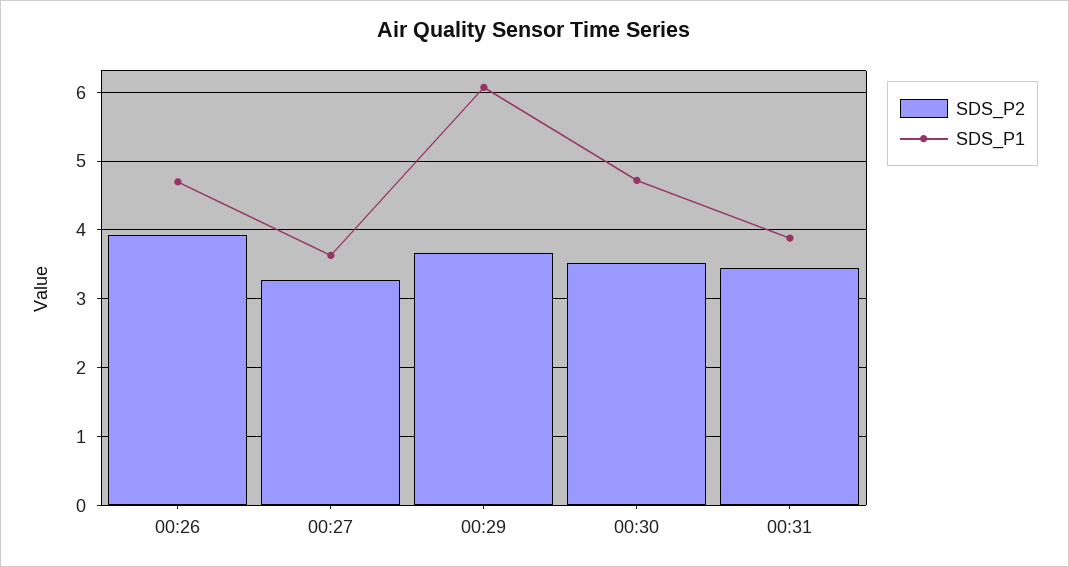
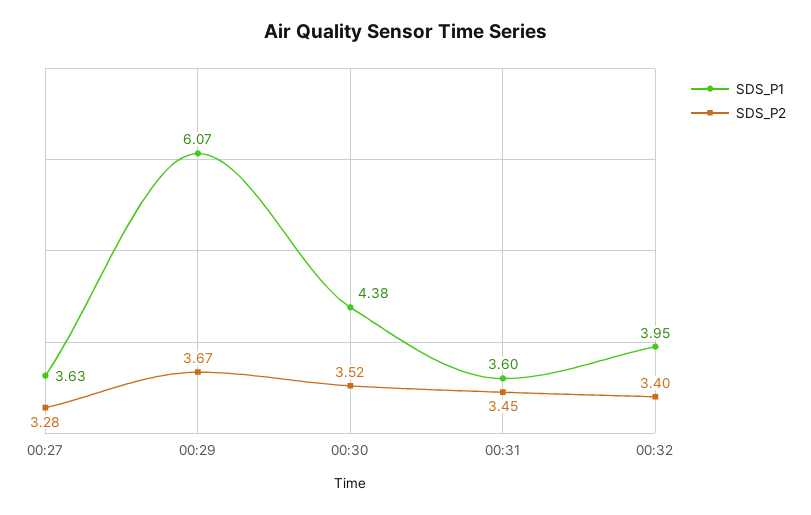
SDS_P2, 00:26: 3.9 -> none
SDS_P1, 00:26: 4.7 -> none
SDS_P1, 00:30: 4.7 -> 4.38
SDS_P1, 00:31: 3.9 -> 3.6
SDS_P1, 00:32: none -> 3.95
SDS_P2, 00:32: none -> 3.4

